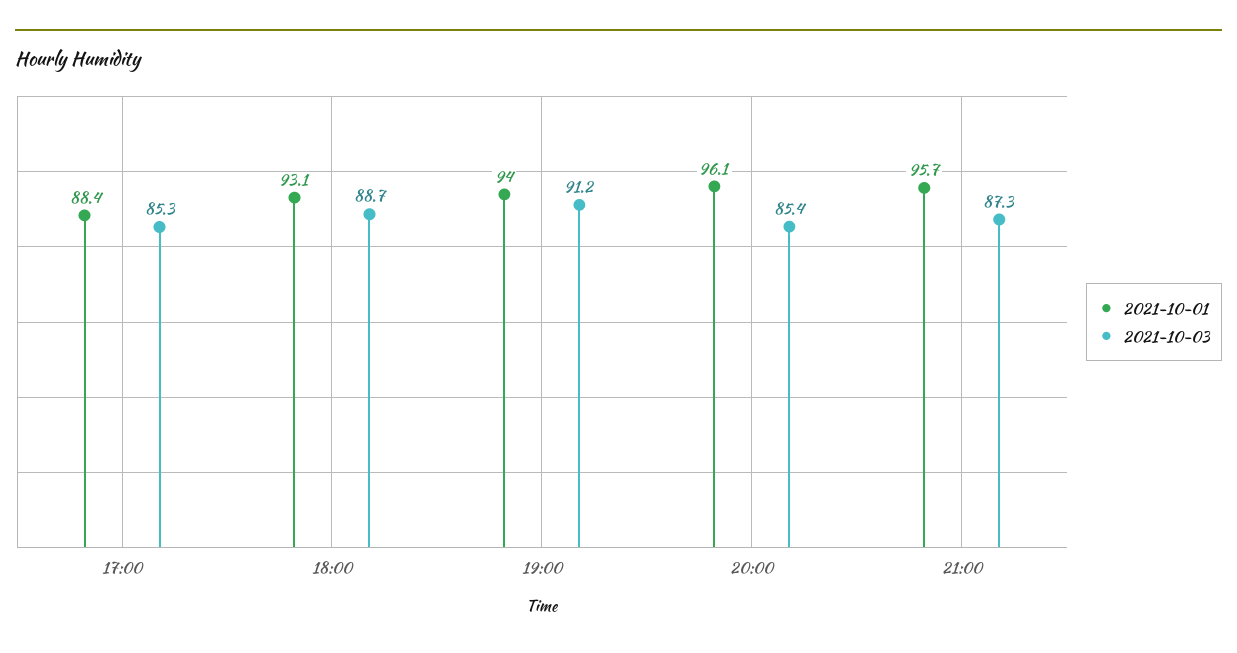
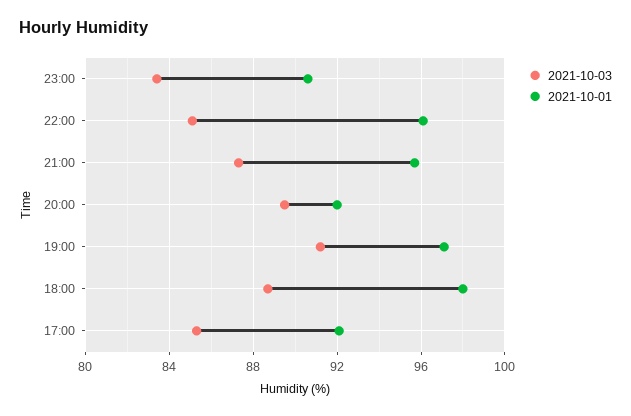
2021-10-01, 17:00: 88.4 -> 92
2021-10-01, 18:00: 93.1 -> 98
2021-10-01, 19:00: 94 -> 97
2021-10-01, 20:00: 96.1 -> 92
2021-10-03, 20:00: 85.4 -> 89.5
2021-10-03, 23:00: none -> 83.5
2021-10-01, 23:00: none -> 90.5
2021-10-03, 22:00: none -> 85
2021-10-01, 22:00: none -> 96

